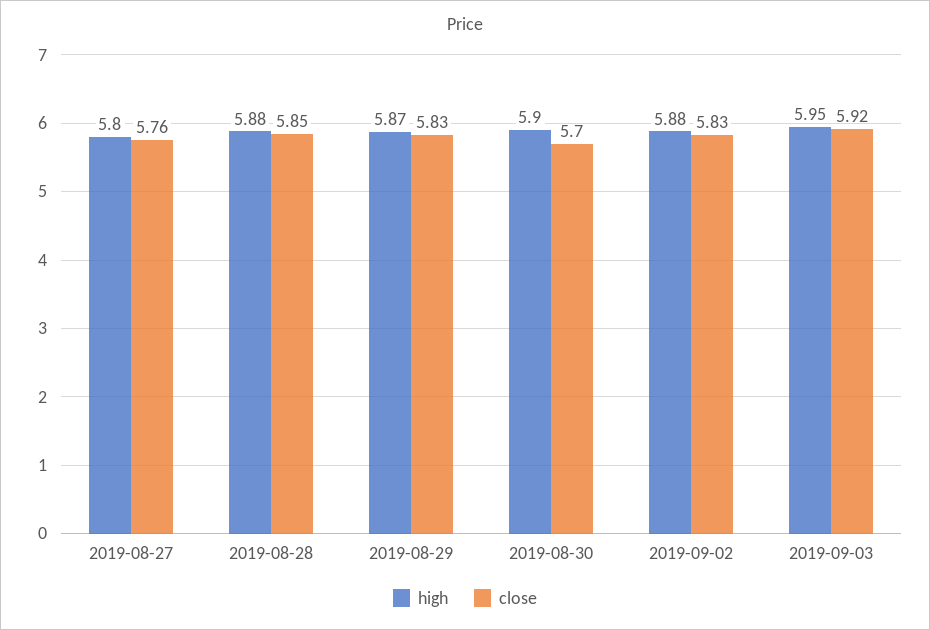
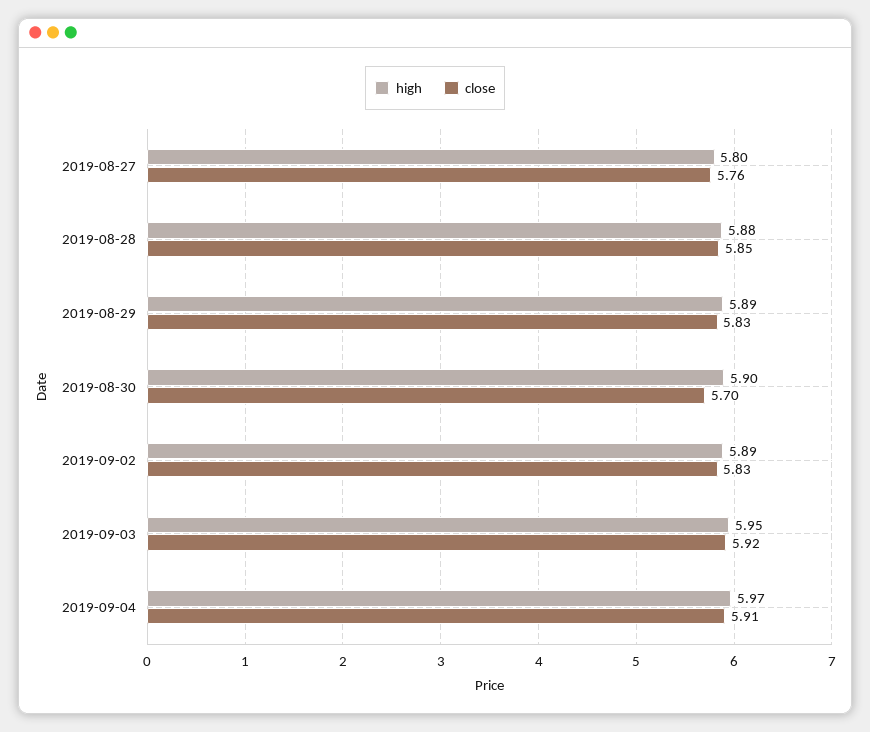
high, 2019-08-29: 5.87 -> 5.89
high, 2019-09-02: 5.88 -> 5.89
high, 2019-09-04: none -> 5.97
close, 2019-09-04: none -> 5.91

